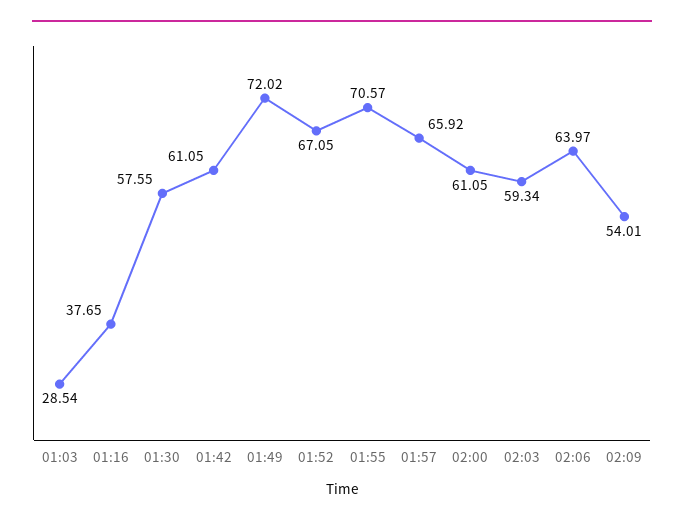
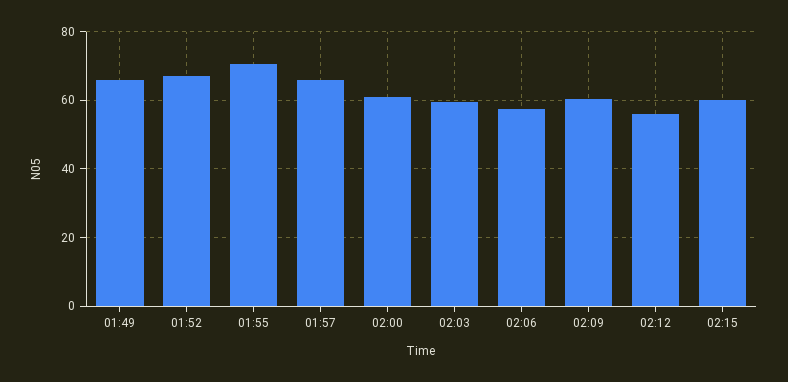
01:03: 28.54 -> none
01:16: 37.65 -> none
01:30: 57.55 -> none
01:42: 61.05 -> none
01:49: 72.02 -> 66
02:06: 63.97 -> 58
02:09: 54.01 -> 60
02:12: none -> 56
02:15: none -> 60

